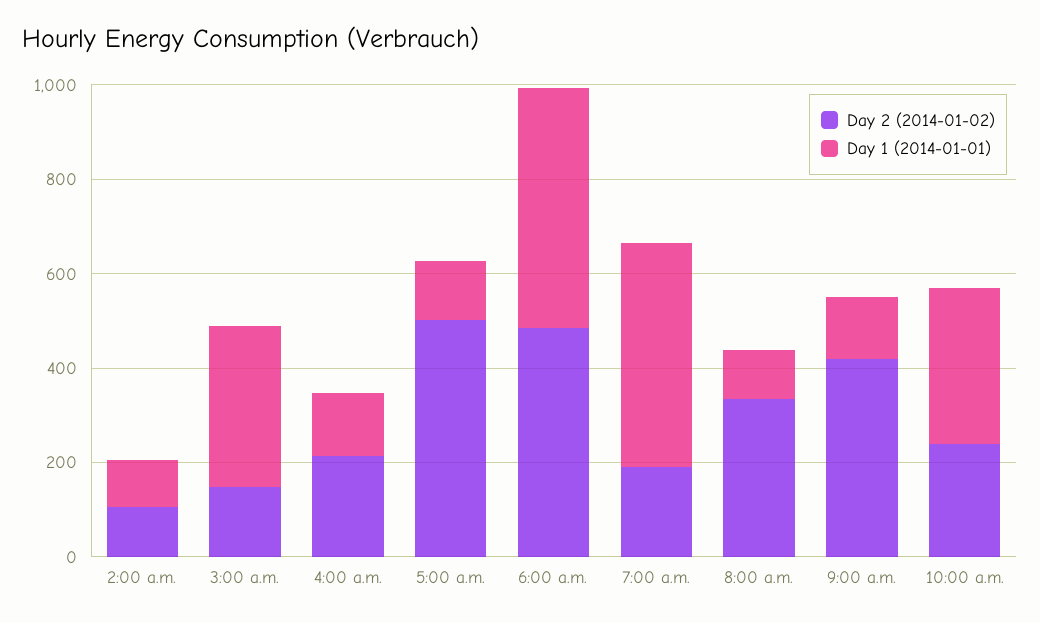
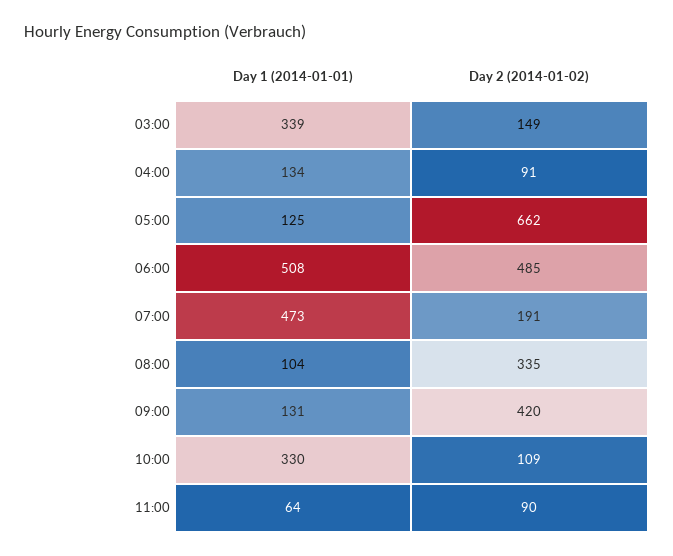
Day 2 (2014-01-02), 2:00 a.m.: 100 -> none
Day 1 (2014-01-01), 2:00 a.m.: 100 -> none
Day 2 (2014-01-02), 4:00 a.m.: 200 -> 91
Day 2 (2014-01-02), 5:00 a.m.: 500 -> 662
Day 2 (2014-01-02), 10:00 a.m.: 250 -> 109
Day 1 (2014-01-01), 11:00: none -> 64
Day 2 (2014-01-02), 11:00: none -> 90

